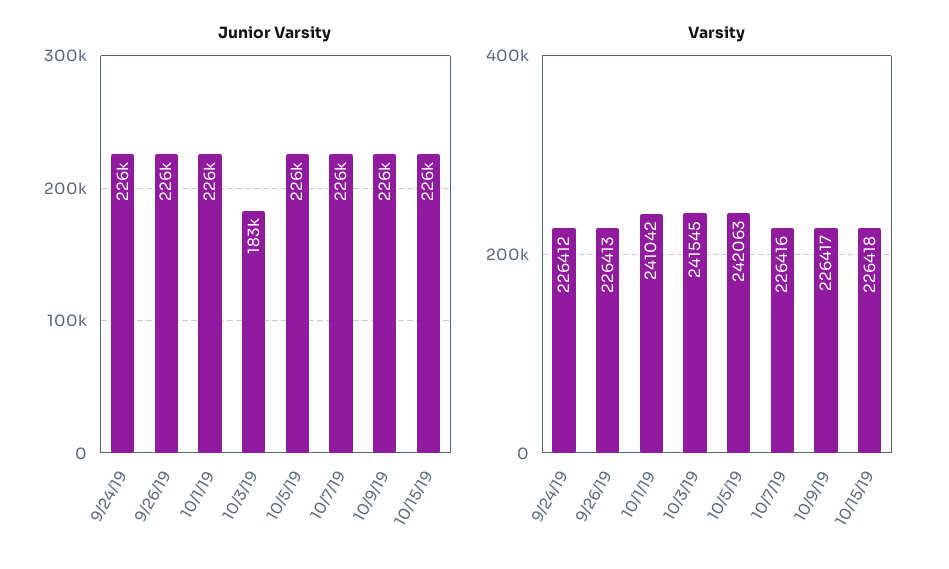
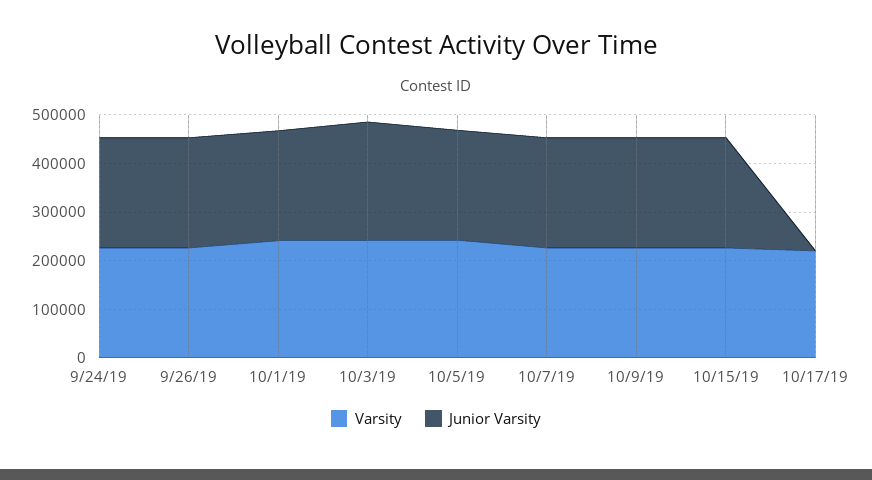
Junior Varsity, 10/3/19: 183000 -> 240000
Varsity, 10/17/19: none -> 220000
Junior Varsity, 10/17/19: none -> 0

